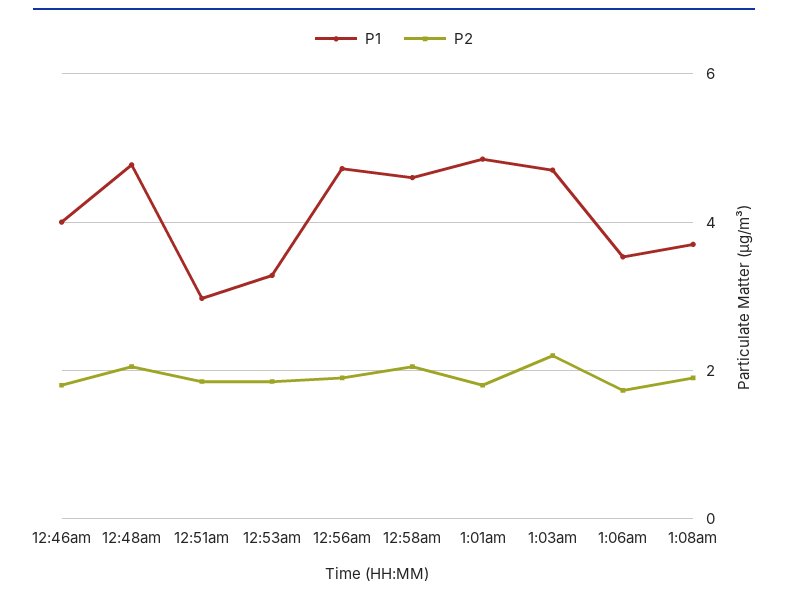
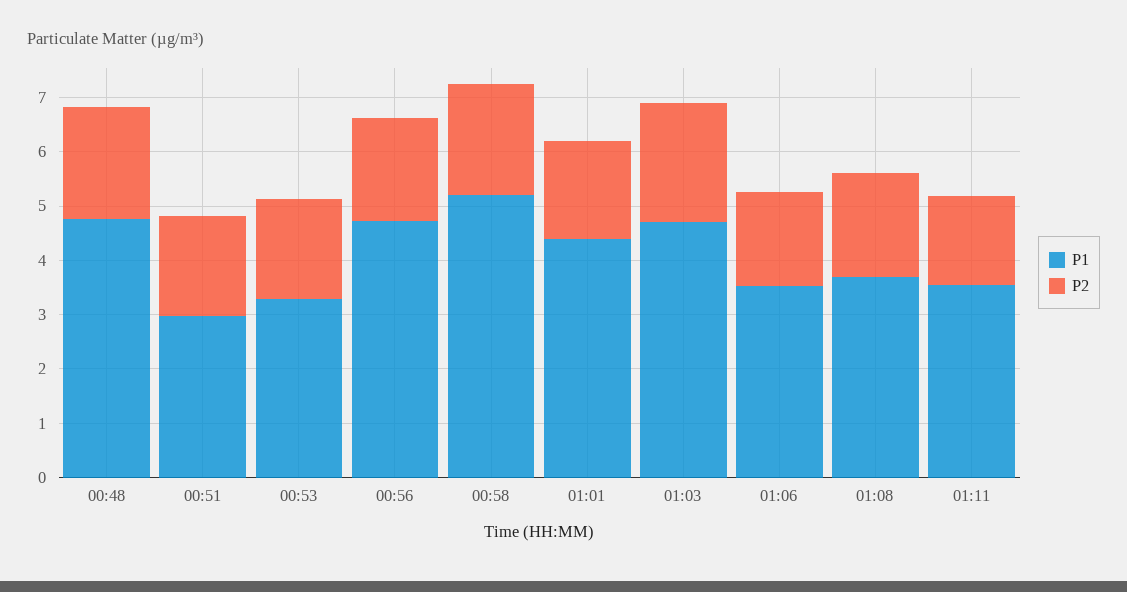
P1, 12:46am: 4 -> none
P2, 12:46am: 1.8 -> none
P1, 12:58am: 4.6 -> 5.2
P1, 1:01am: 4.8 -> 4.4
P1, 01:11: none -> 3.6
P2, 01:11: none -> 1.6

